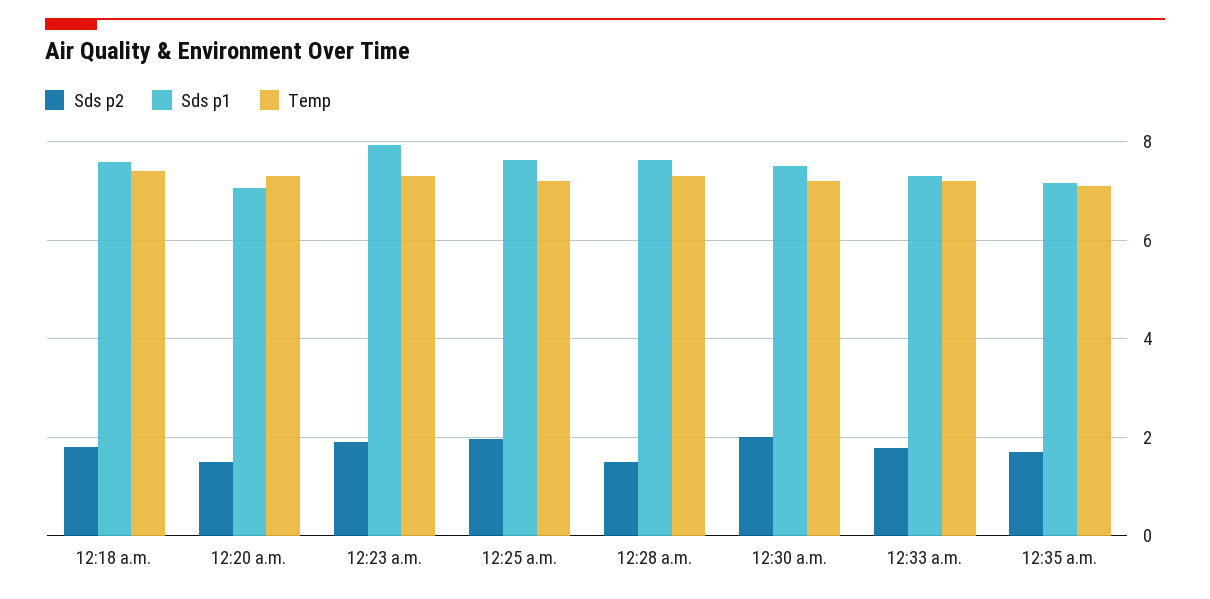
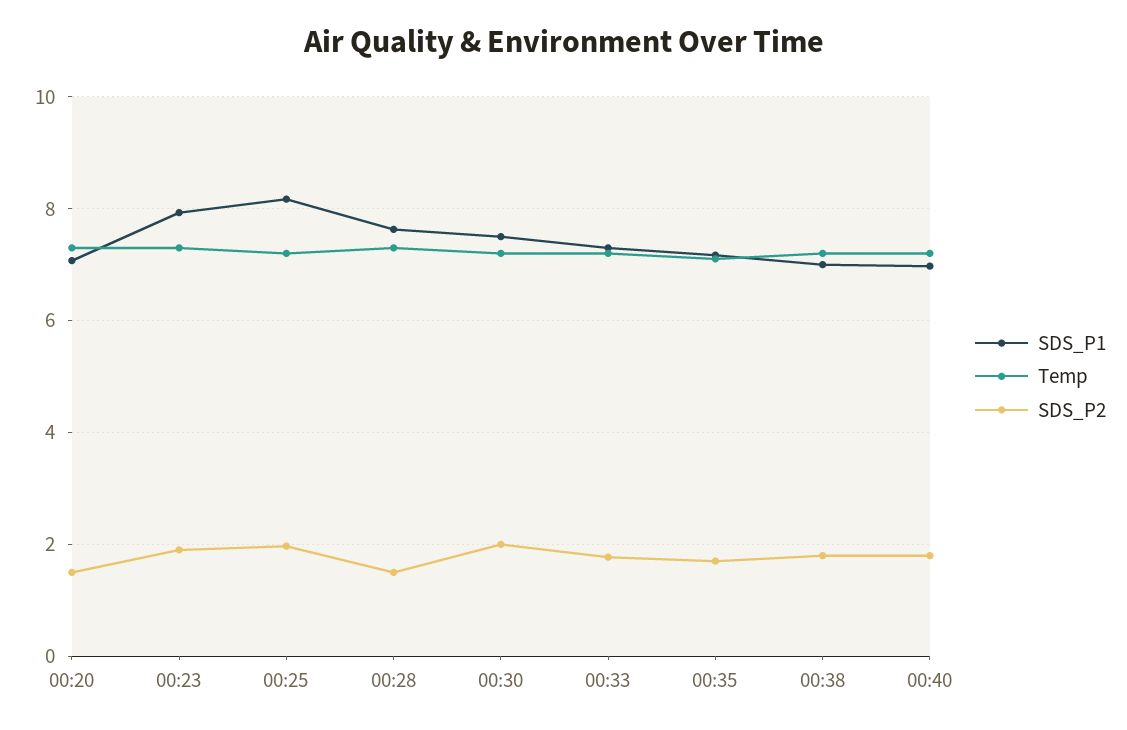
Sds p2, 12:18 a.m.: 1.8 -> none
Sds p1, 12:18 a.m.: 7.6 -> none
Temp, 12:18 a.m.: 7.4 -> none
Sds p1, 12:25 a.m.: 7.6 -> 8.2
Sds p1, 00:38: none -> 7
Temp, 00:38: none -> 7.2
Sds p2, 00:38: none -> 1.8
Sds p1, 00:40: none -> 7
Temp, 00:40: none -> 7.2
Sds p2, 00:40: none -> 1.8

